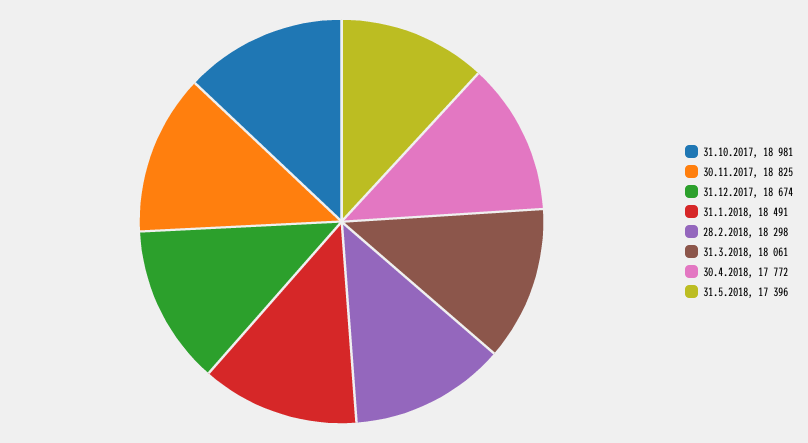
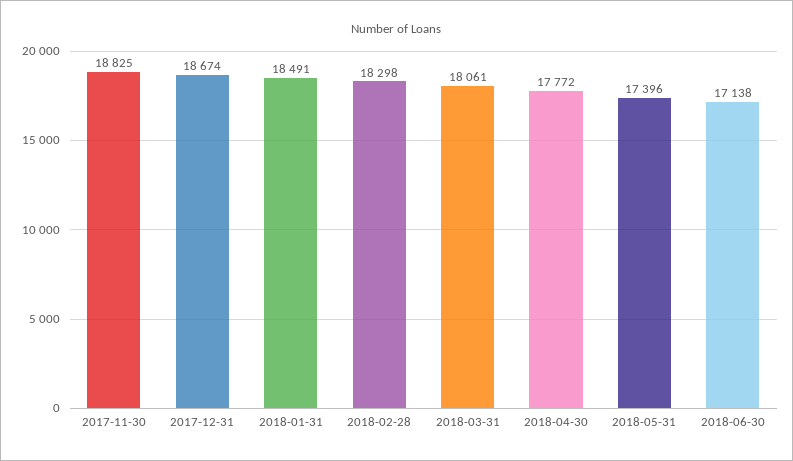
31.10.2017: 18981 -> none
2018-06-30: none -> 17138

